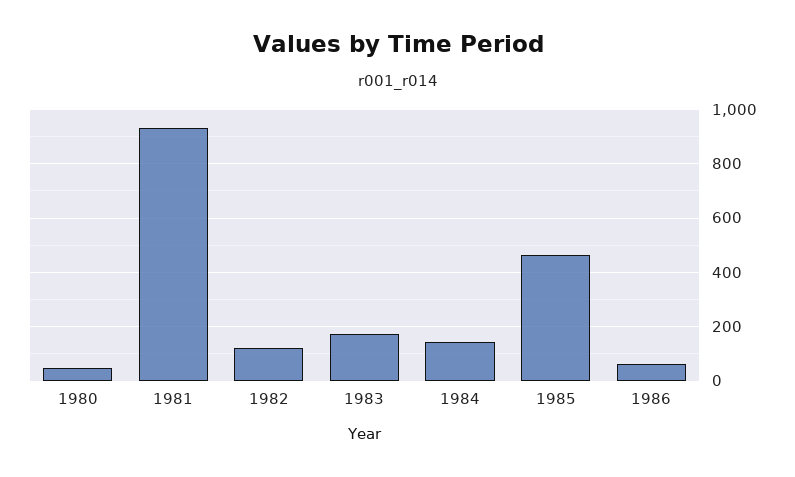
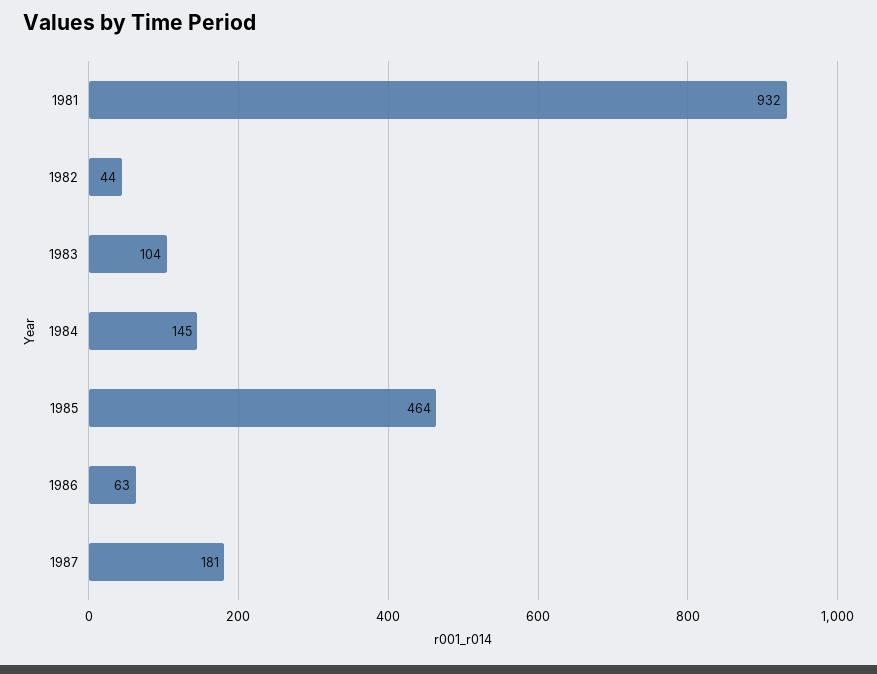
1980: 50 -> none
1982: 125 -> 44
1983: 175 -> 104
1987: none -> 181

